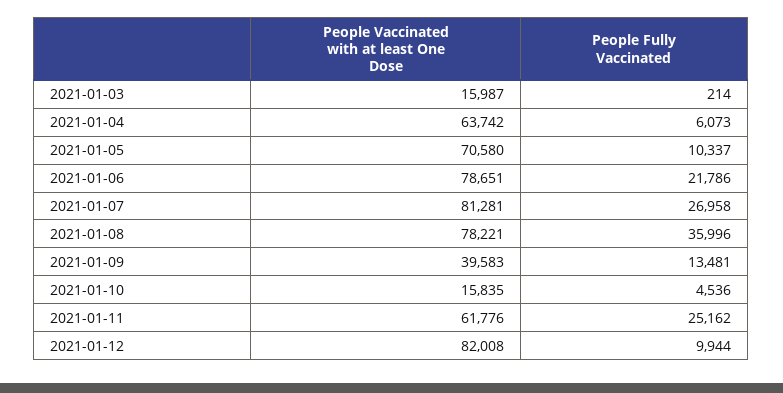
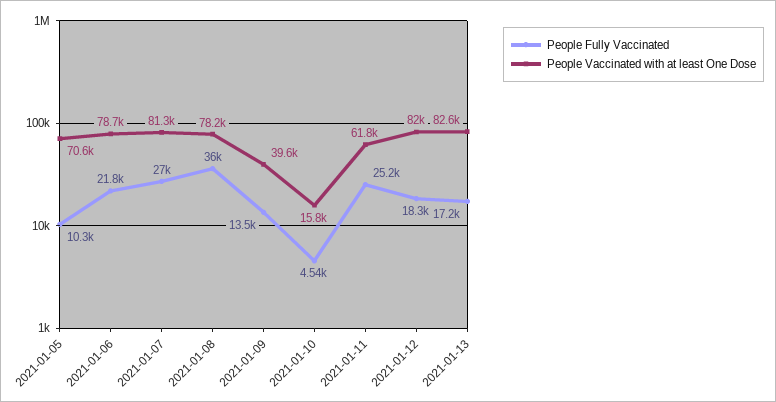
People Vaccinated with at least One Dose, 2021-01-03: 15987 -> none
People Fully Vaccinated, 2021-01-03: 214 -> none
People Vaccinated with at least One Dose, 2021-01-04: 63742 -> none
People Fully Vaccinated, 2021-01-04: 6073 -> none
People Fully Vaccinated, 2021-01-12: 9944 -> 18300
People Fully Vaccinated, 2021-01-13: none -> 17200
People Vaccinated with at least One Dose, 2021-01-13: none -> 82600

